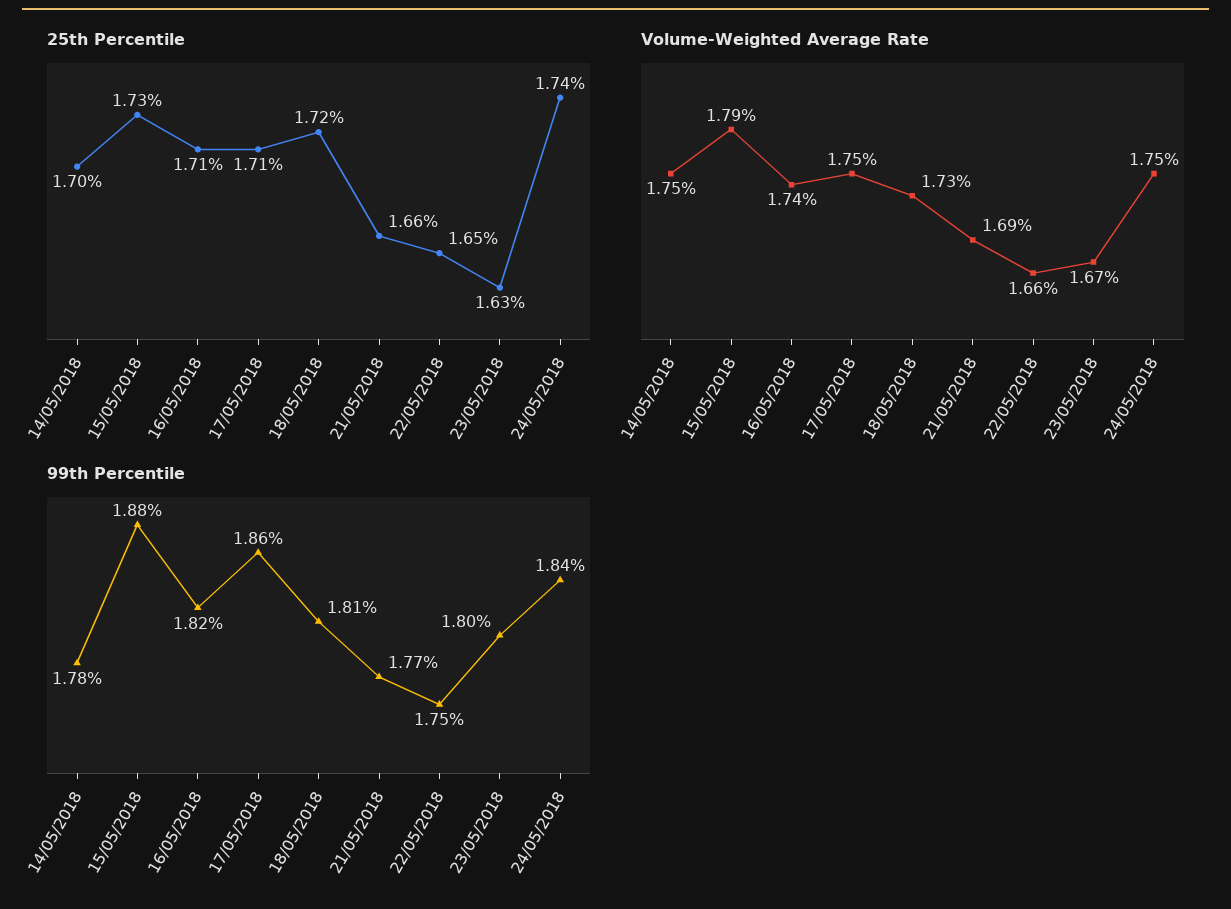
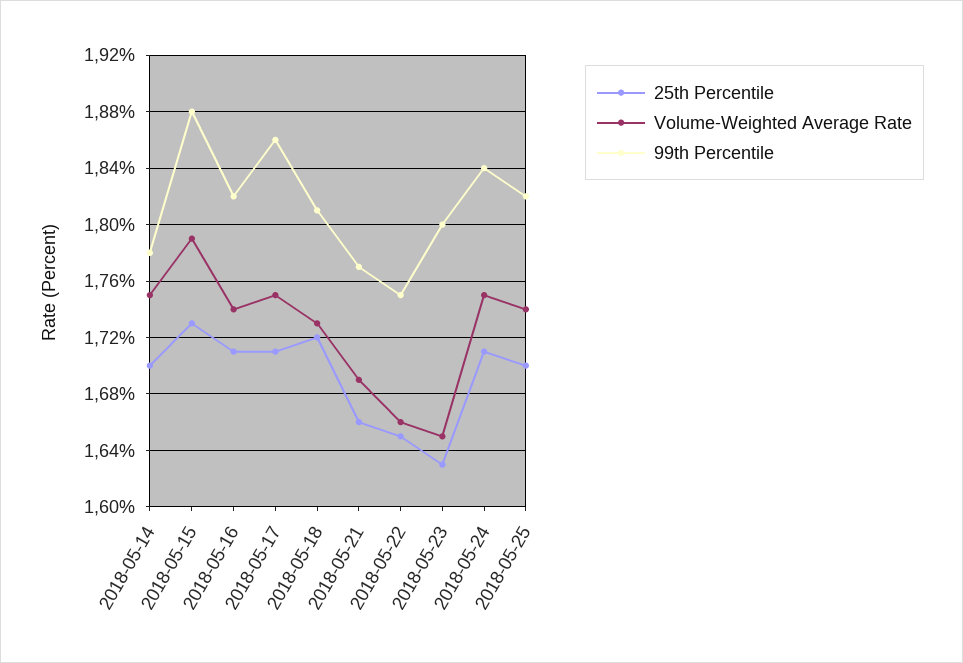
25th Percentile, 24/05/2018: 1.74 -> 1.71
Volume-Weighted Average Rate, 23/05/2018: 1.67 -> 1.65
25th Percentile, 2018-05-25: none -> 1.7
Volume-Weighted Average Rate, 2018-05-25: none -> 1.74
99th Percentile, 2018-05-25: none -> 1.82

